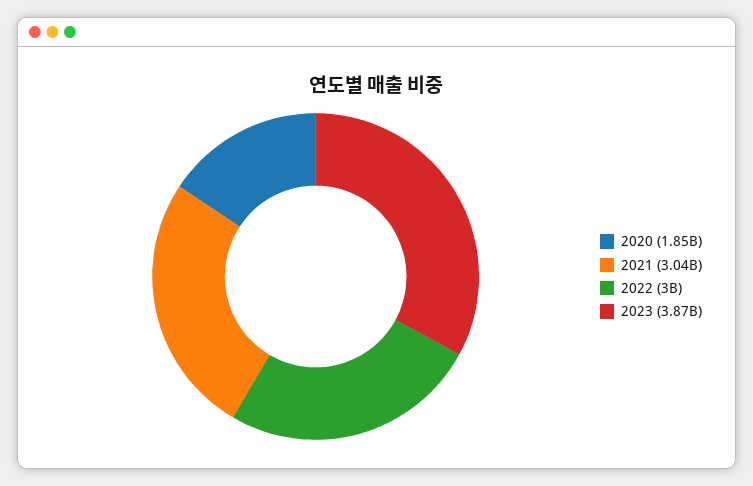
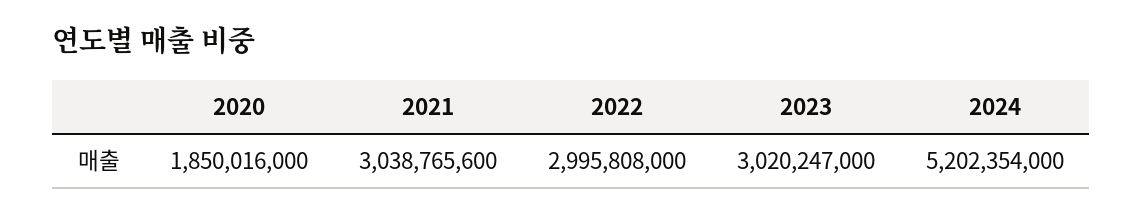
2023: 3870000000 -> 3020247000
2024: none -> 5202354000

